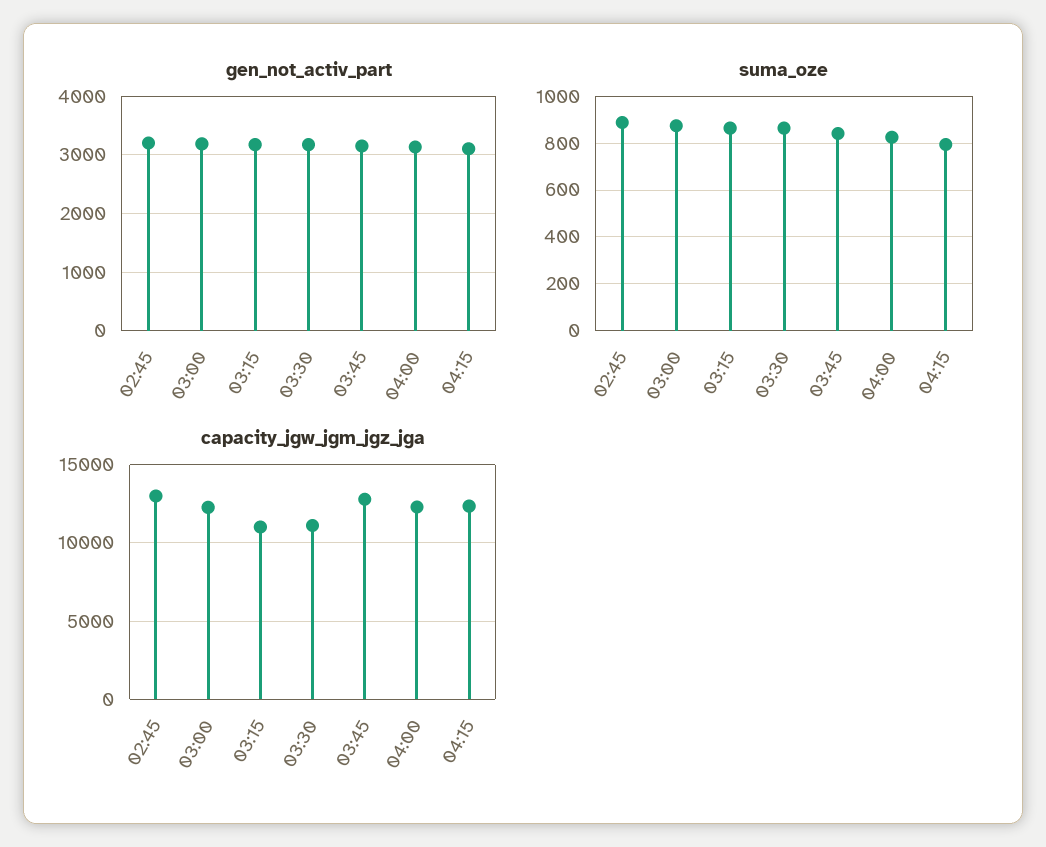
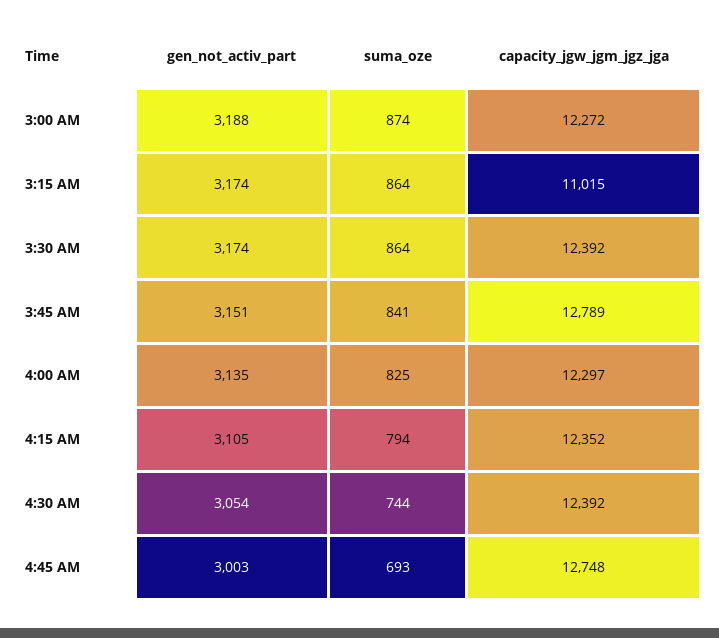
gen_not_activ_part, 02:45: 3200 -> none
suma_oze, 02:45: 900 -> none
capacity_jgw_jgm_jgz_jga, 02:45: 13000 -> none
capacity_jgw_jgm_jgz_jga, 03:30: 11000 -> 12392
gen_not_activ_part, 4:30 AM: none -> 3054
suma_oze, 4:30 AM: none -> 744
capacity_jgw_jgm_jgz_jga, 4:30 AM: none -> 12392
gen_not_activ_part, 4:45 AM: none -> 3003
suma_oze, 4:45 AM: none -> 693
capacity_jgw_jgm_jgz_jga, 4:45 AM: none -> 12748

